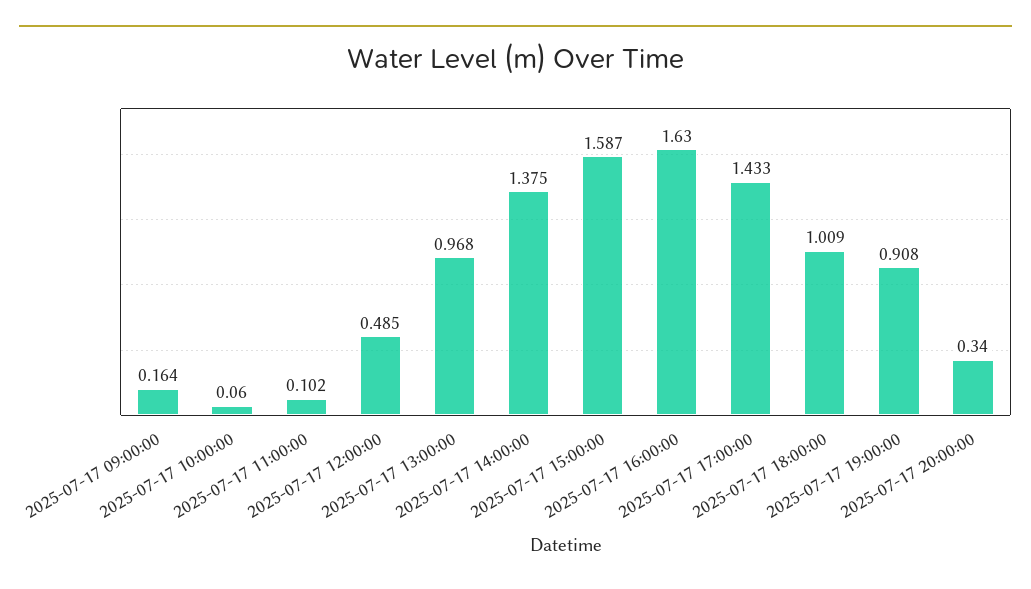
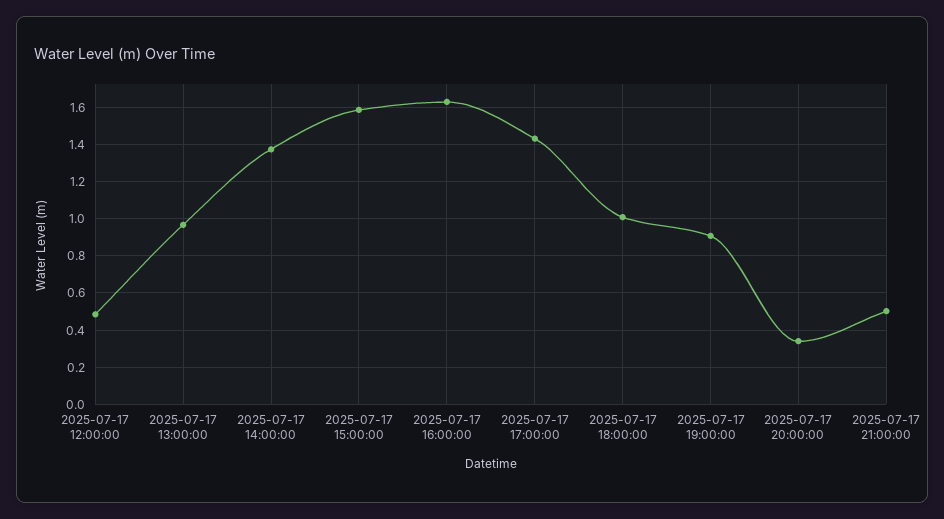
2025-07-17 09:00:00: 0.164 -> none
2025-07-17 10:00:00: 0.06 -> none
2025-07-17 11:00:00: 0.102 -> none
2025-07-17 21:00:00: none -> 0.5

